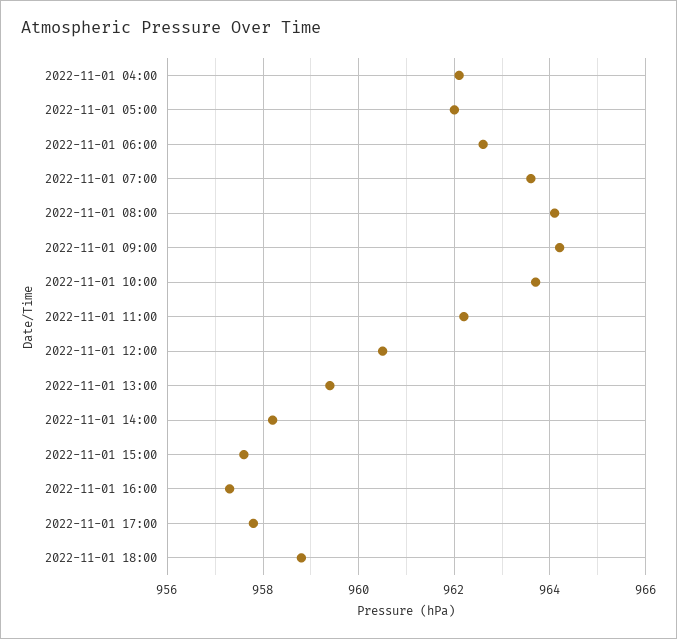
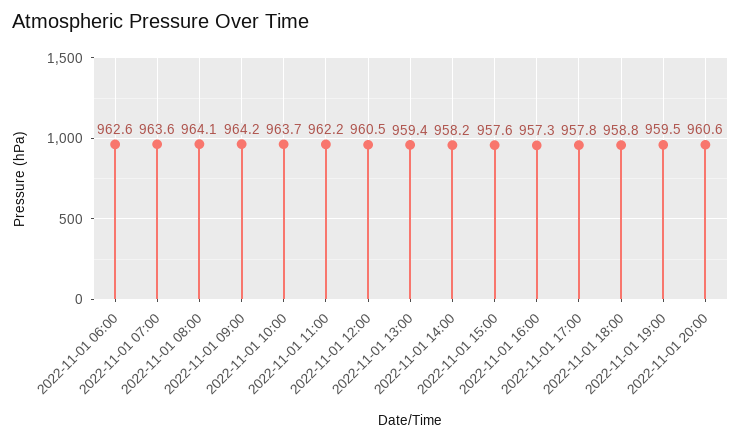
2022-11-01 04:00: 962 -> none
2022-11-01 05:00: 962 -> none
2022-11-01 19:00: none -> 959.5
2022-11-01 20:00: none -> 960.6

